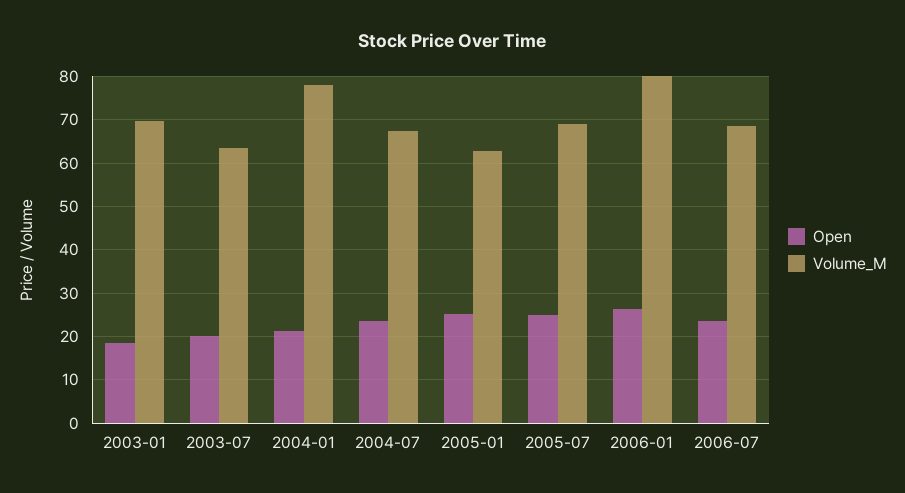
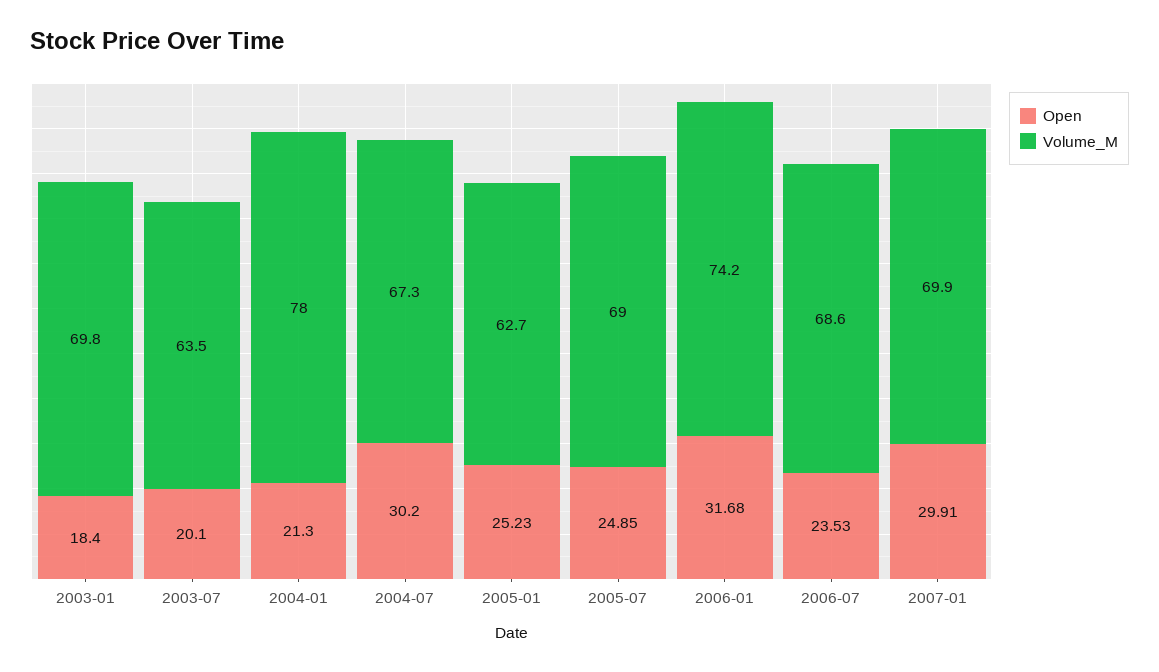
Open, 2004-07: 24 -> 30.2
Open, 2006-01: 26 -> 31.68
Volume_M, 2006-01: 80 -> 74.2
Open, 2007-01: none -> 29.91
Volume_M, 2007-01: none -> 69.9

